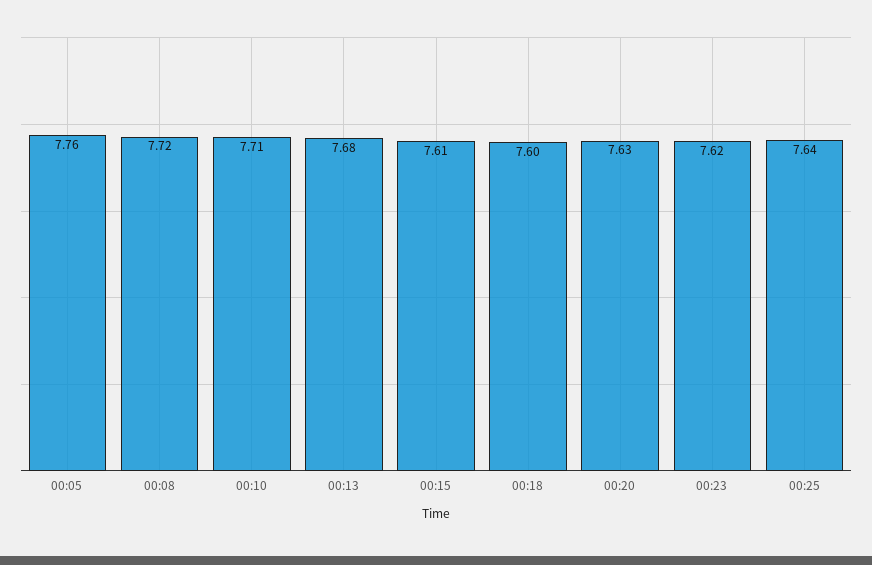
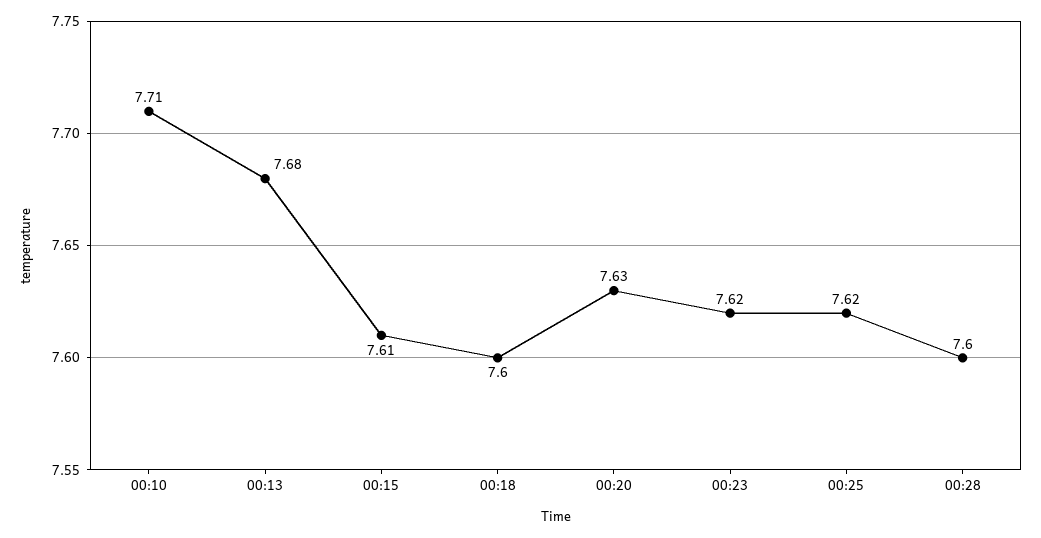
00:05: 7.76 -> none
00:08: 7.72 -> none
00:25: 7.64 -> 7.62
00:28: none -> 7.6

